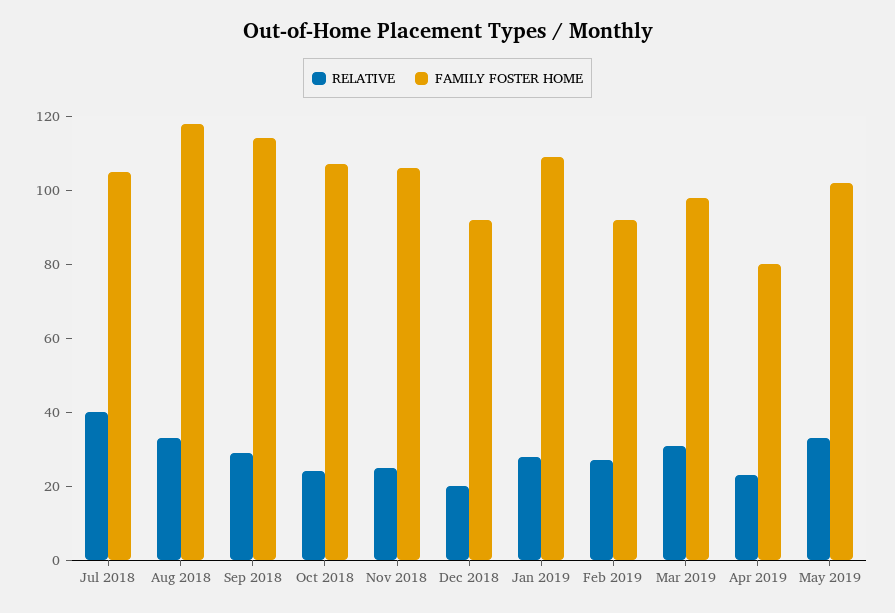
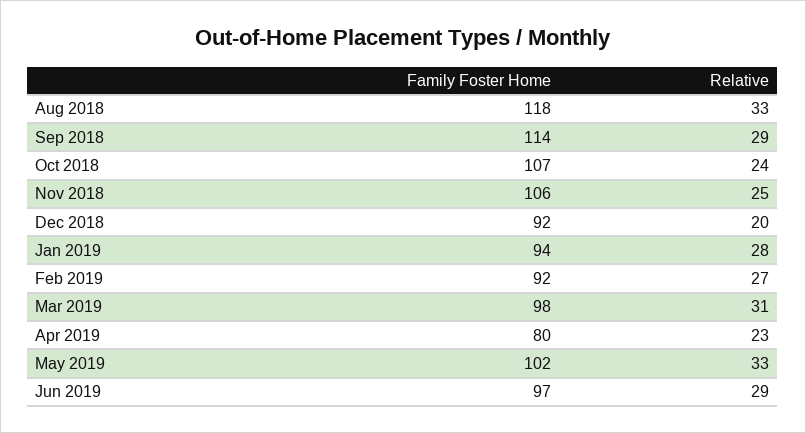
RELATIVE, Jul 2018: 40 -> none
FAMILY FOSTER HOME, Jul 2018: 105 -> none
FAMILY FOSTER HOME, Jan 2019: 110 -> 94
FAMILY FOSTER HOME, Jun 2019: none -> 97
RELATIVE, Jun 2019: none -> 29

